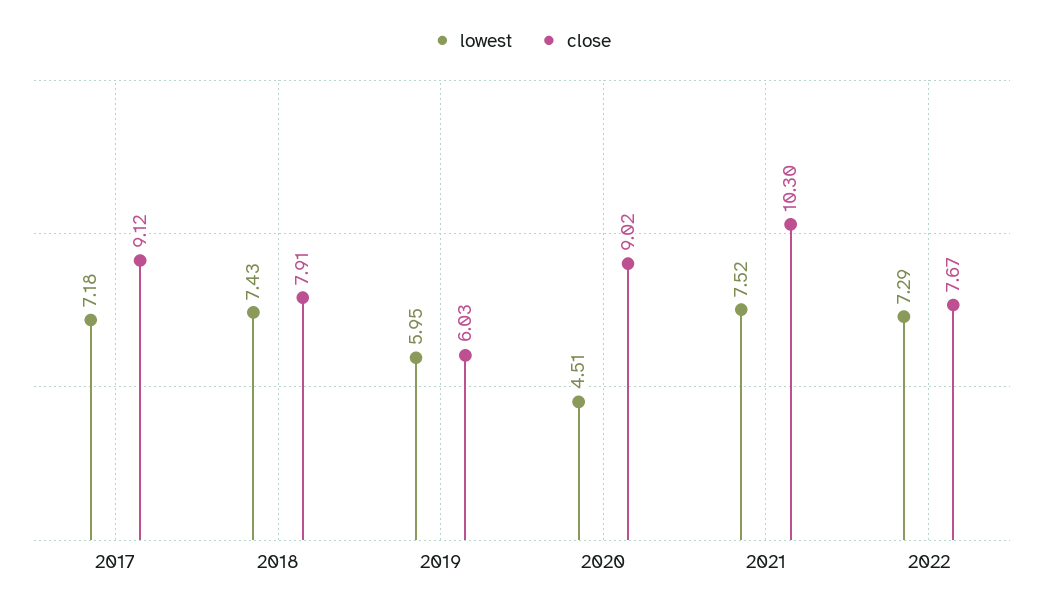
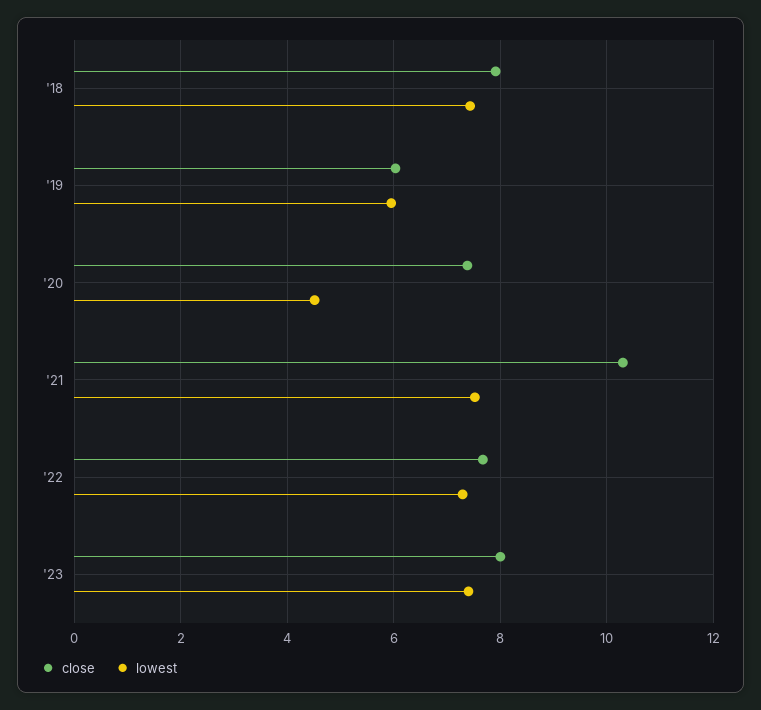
lowest, 2017: 7.18 -> none
close, 2017: 9.12 -> none
close, 2020: 9.02 -> 7.4
close, '23: none -> 8
lowest, '23: none -> 7.4

